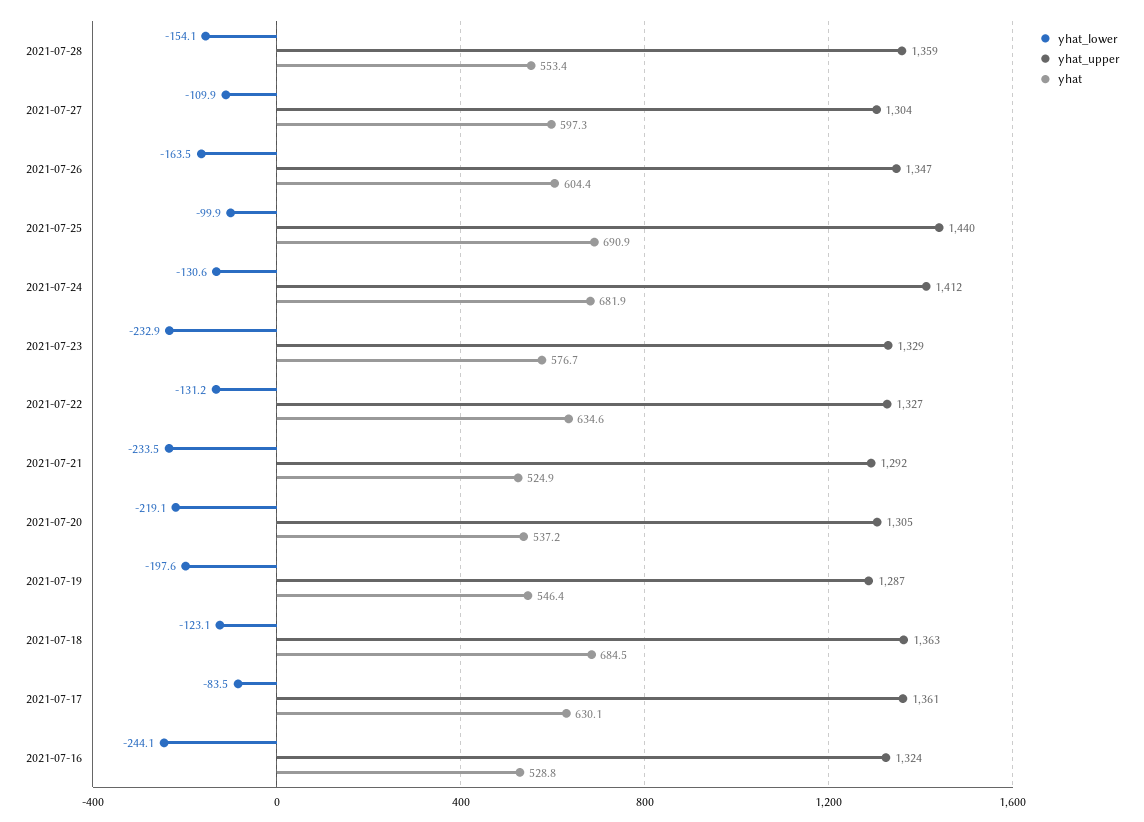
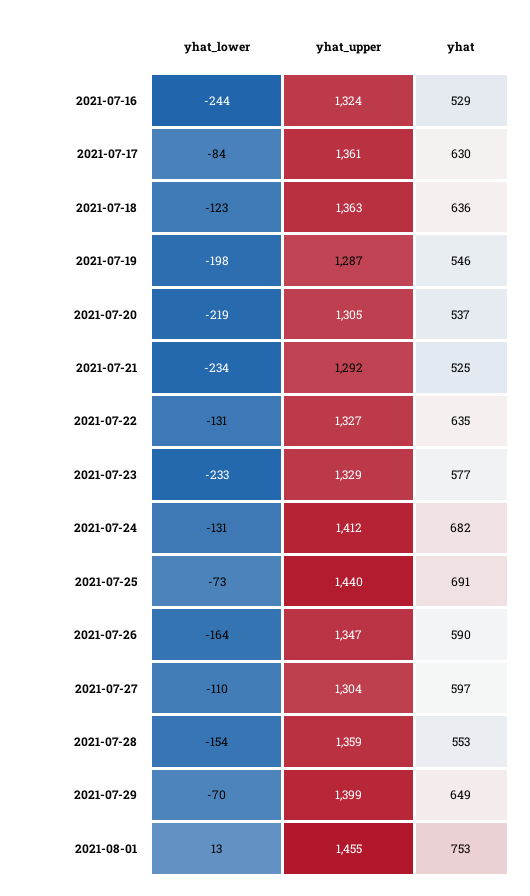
yhat, 2021-07-26: 604.4 -> 590
yhat_lower, 2021-07-25: -99.9 -> -73
yhat, 2021-07-18: 684.5 -> 636
yhat_lower, 2021-07-29: none -> -70
yhat_upper, 2021-07-29: none -> 1399
yhat, 2021-07-29: none -> 649
yhat_lower, 2021-08-01: none -> 13
yhat_upper, 2021-08-01: none -> 1455
yhat, 2021-08-01: none -> 753

